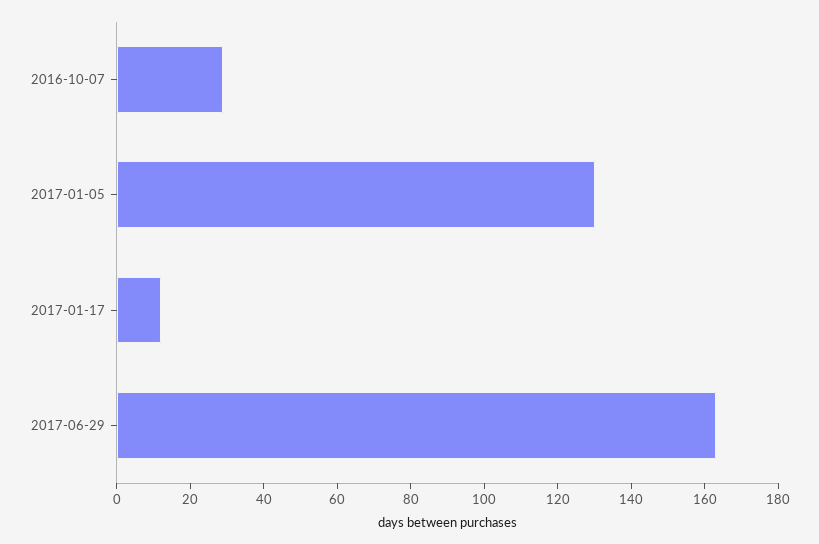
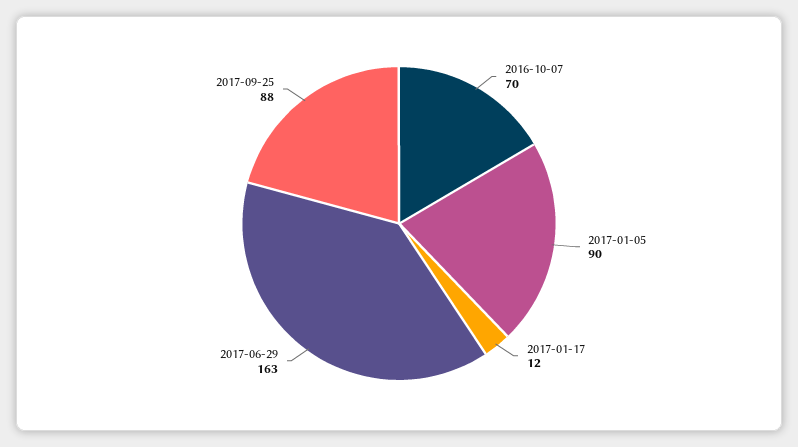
2016-10-07: 30 -> 70
2017-01-05: 130 -> 90
2017-09-25: none -> 88

